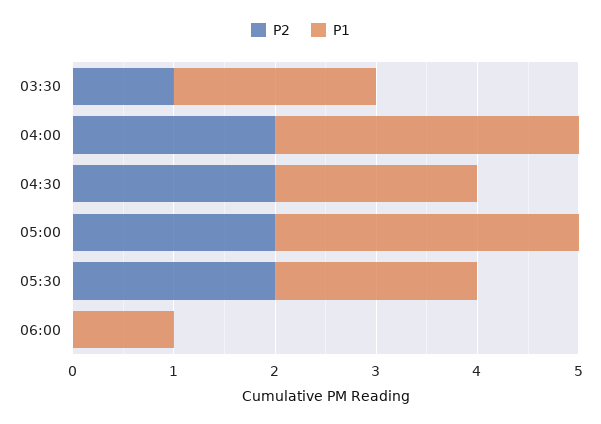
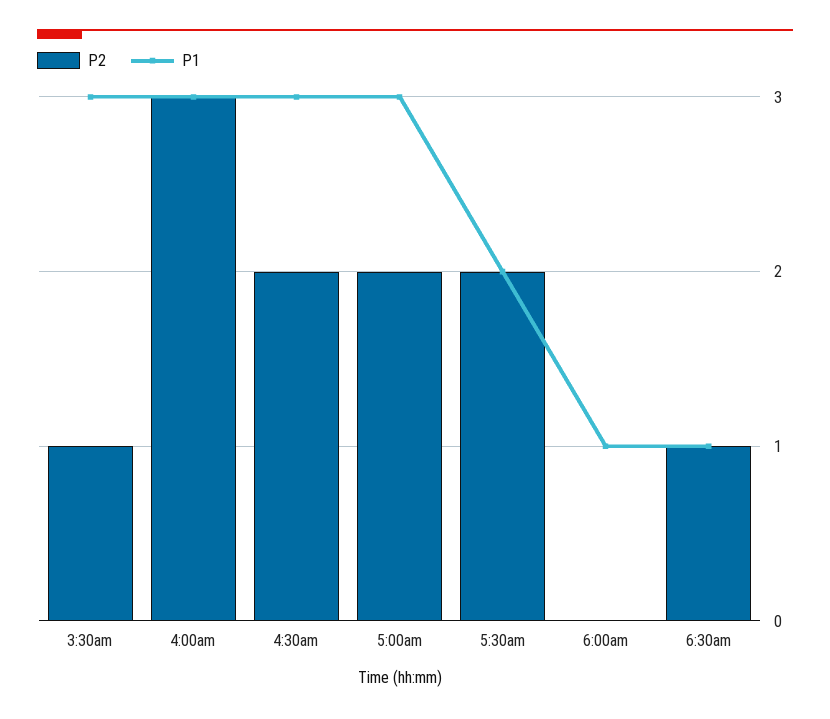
P1, 03:30: 2 -> 3
P2, 04:00: 2 -> 3
P1, 04:30: 2 -> 3
P2, 6:30am: none -> 1
P1, 6:30am: none -> 1

